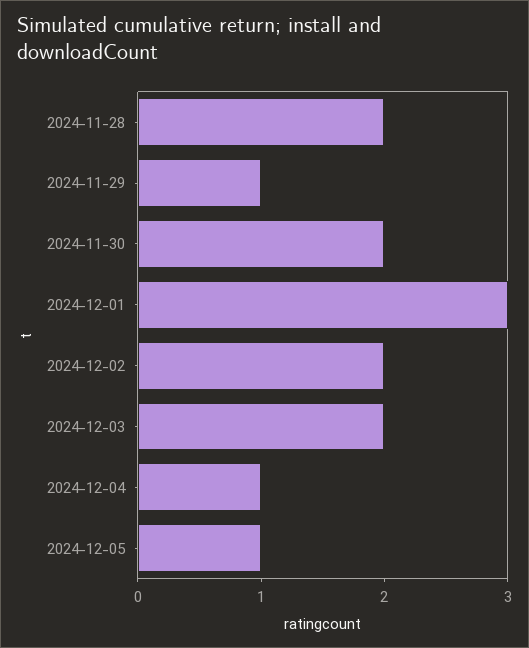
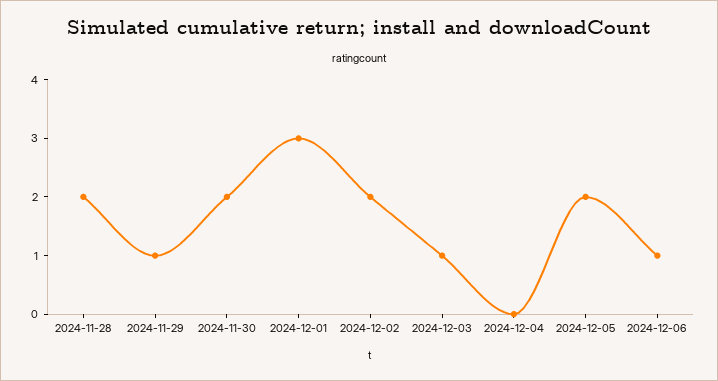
2024-12-03: 2 -> 1
2024-12-04: 1 -> 0
2024-12-05: 1 -> 2
2024-12-06: none -> 1

